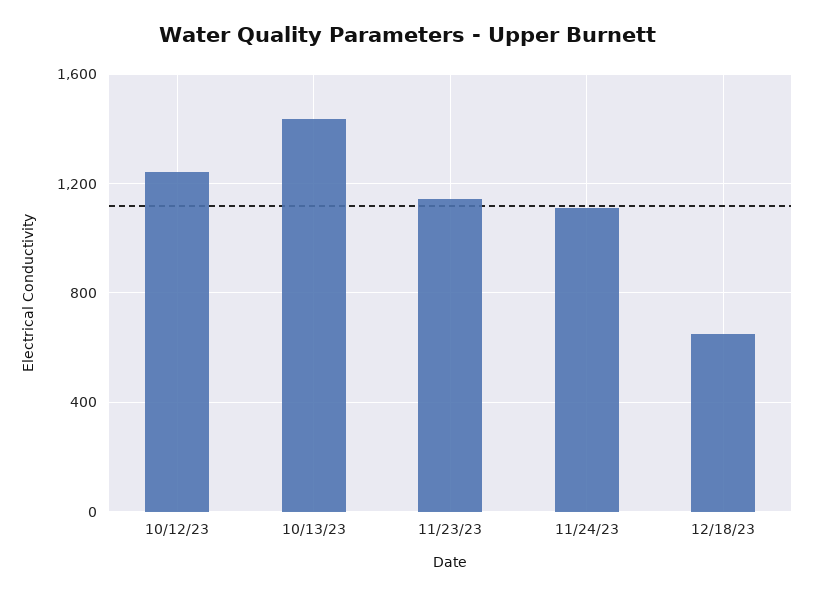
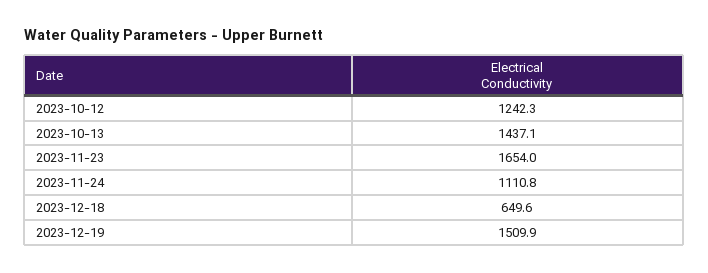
11/23/23: 1150 -> 1654
2023-12-19: none -> 1509.9

